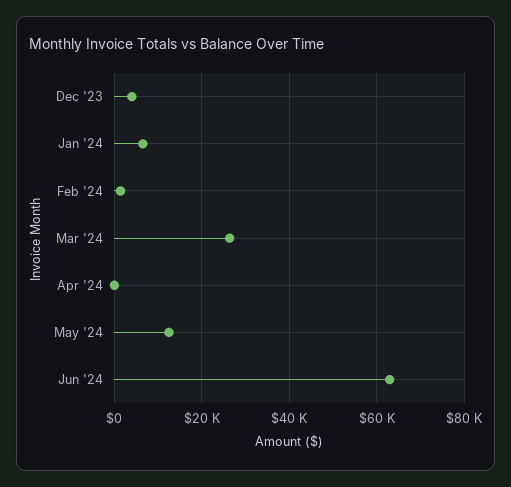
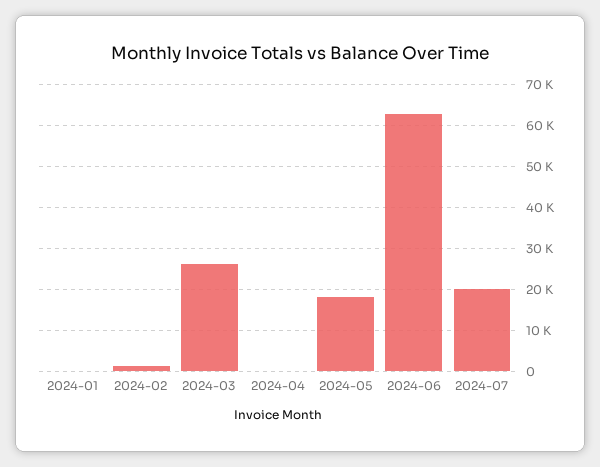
Dec '23: 4000 -> none
Jan '24: 6000 -> 0
May '24: 12000 -> 18000
2024-07: none -> 20000

